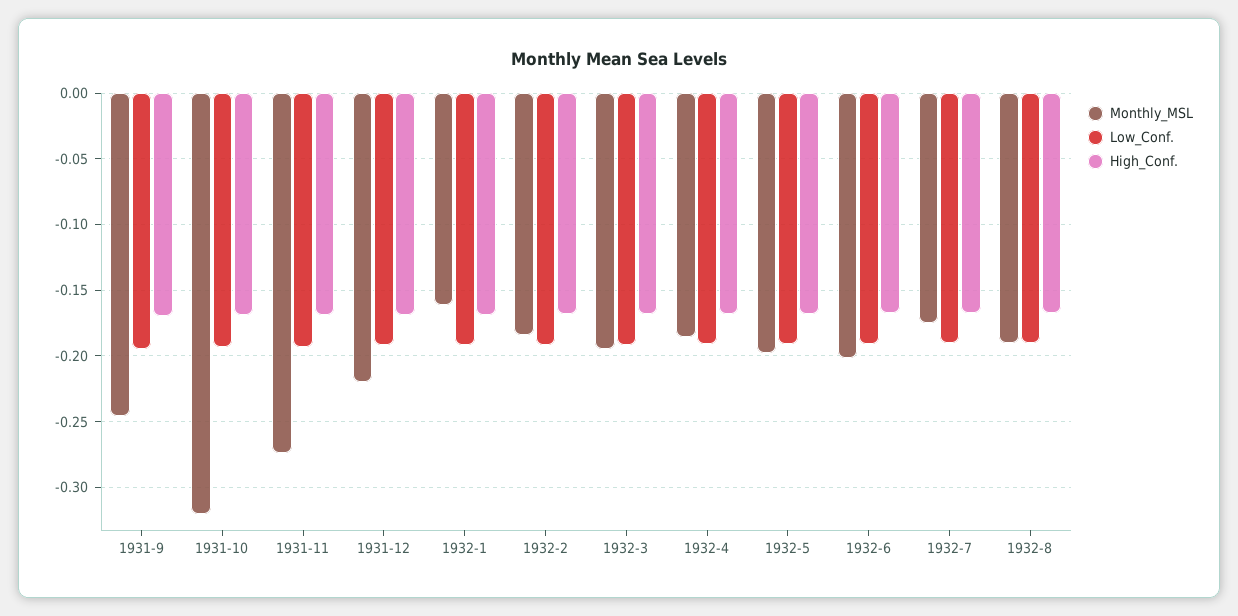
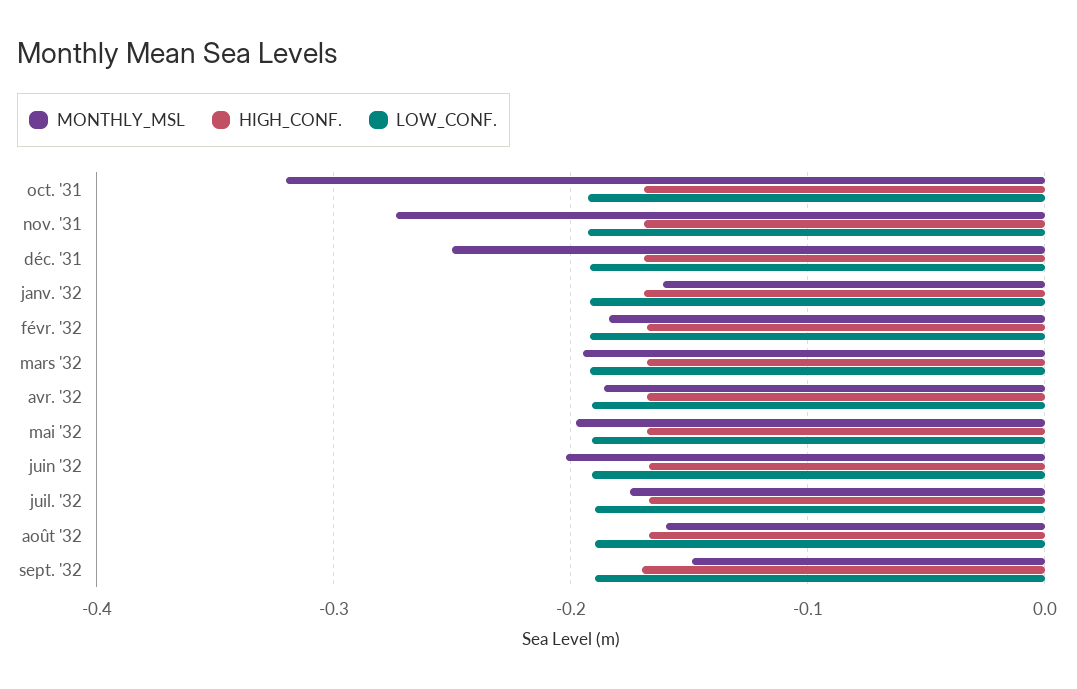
Monthly_MSL, 1931-9: -0.245 -> none
Low_Conf., 1931-9: -0.195 -> none
High_Conf., 1931-9: -0.17 -> none
Monthly_MSL, 1931-12: -0.22 -> -0.25
Monthly_MSL, 1932-8: -0.19 -> -0.16
Monthly_MSL, sept. '32: none -> -0.15
High_Conf., sept. '32: none -> -0.17
Low_Conf., sept. '32: none -> -0.19

